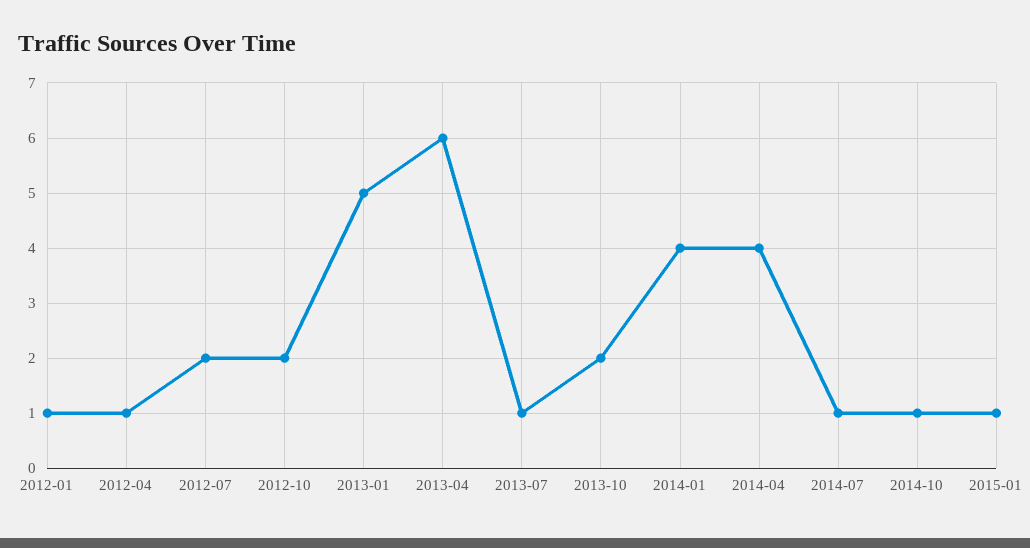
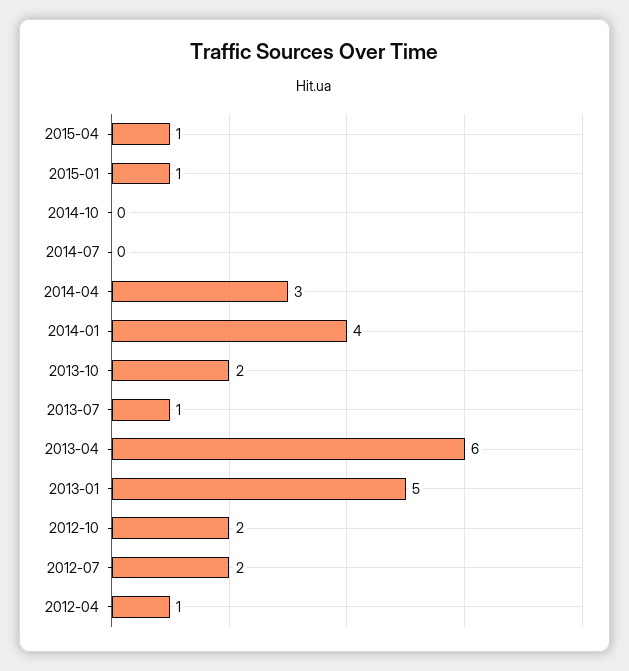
2012-01: 1 -> none
2014-04: 4 -> 3
2014-07: 1 -> 0
2014-10: 1 -> 0
2015-04: none -> 1

